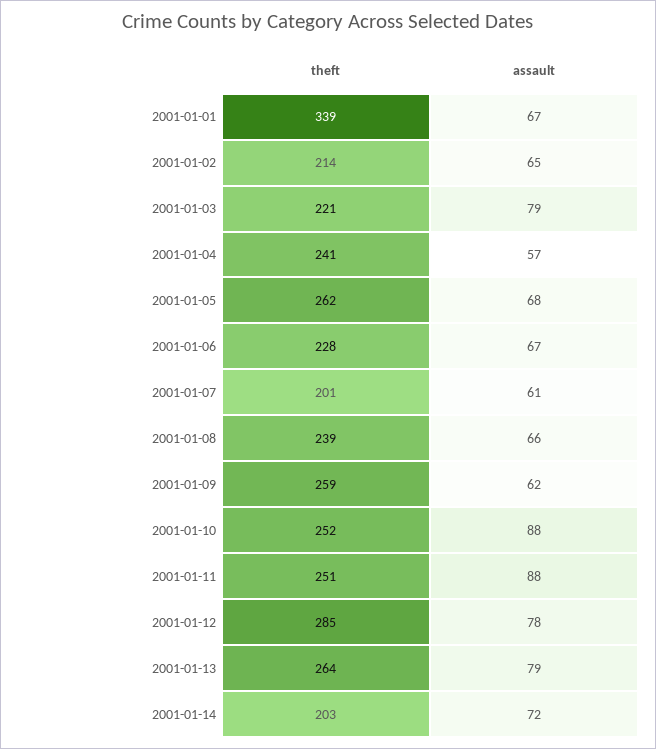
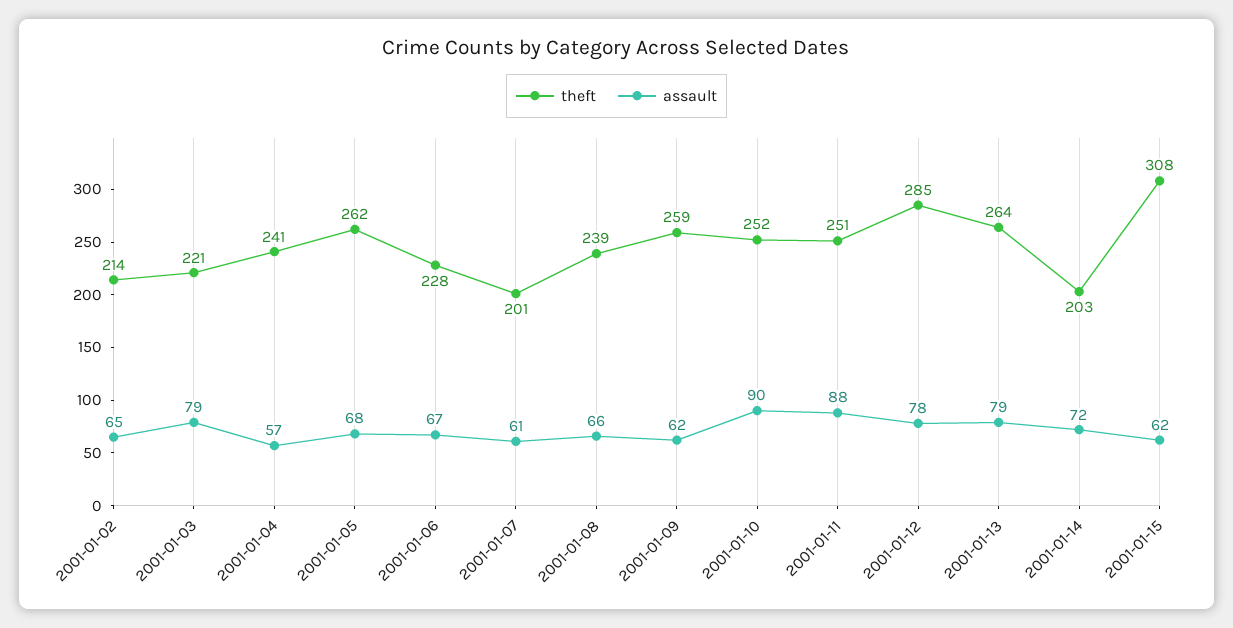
theft, 2001-01-01: 339 -> none
assault, 2001-01-01: 67 -> none
assault, 2001-01-10: 88 -> 90
theft, 2001-01-15: none -> 308
assault, 2001-01-15: none -> 62

